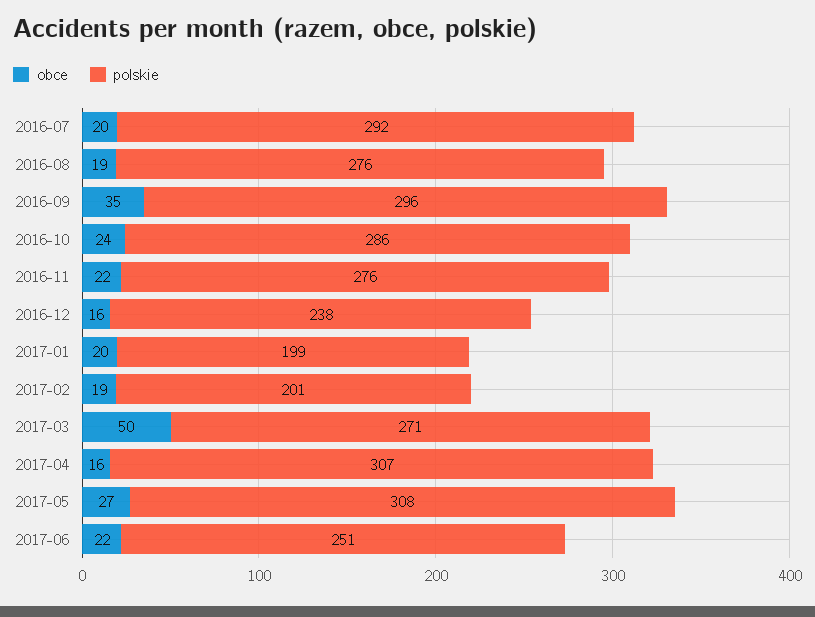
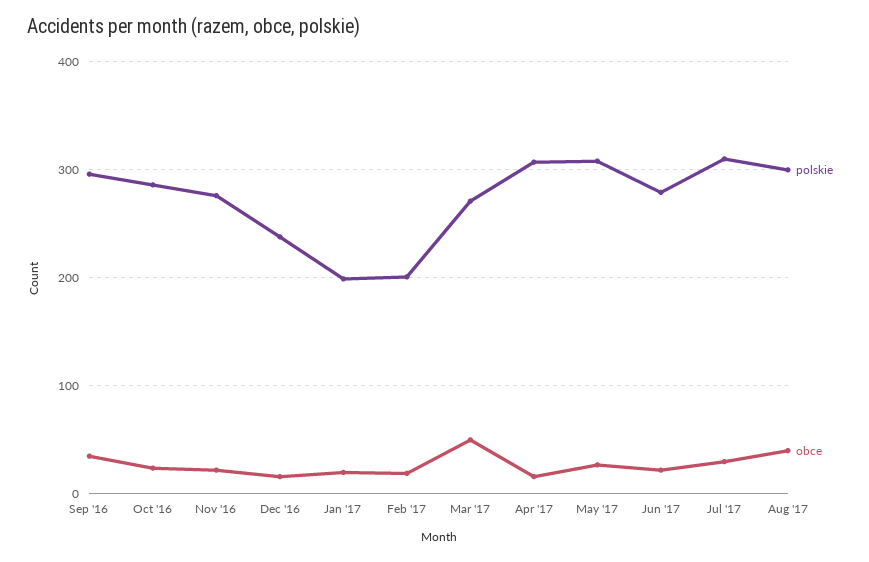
obce, 2016-07: 20 -> none
polskie, 2016-07: 292 -> none
obce, 2016-08: 19 -> none
polskie, 2016-08: 276 -> none
polskie, 2017-06: 251 -> 280
polskie, Jul '17: none -> 310
obce, Jul '17: none -> 30
polskie, Aug '17: none -> 300
obce, Aug '17: none -> 40

